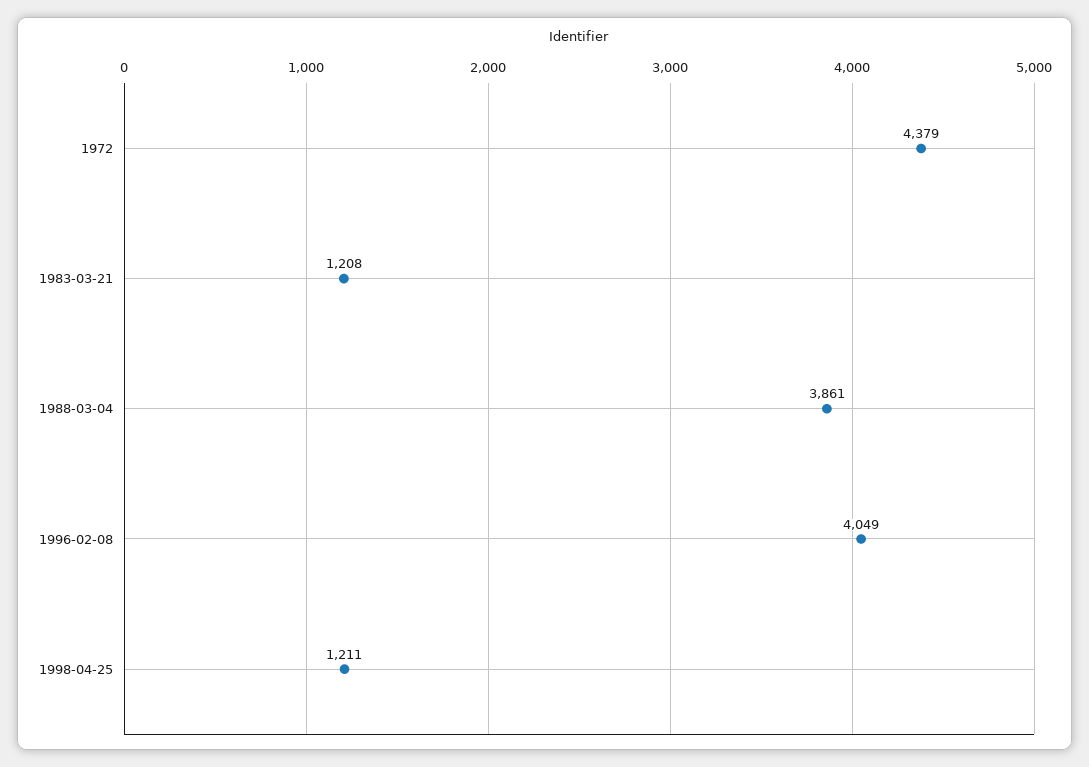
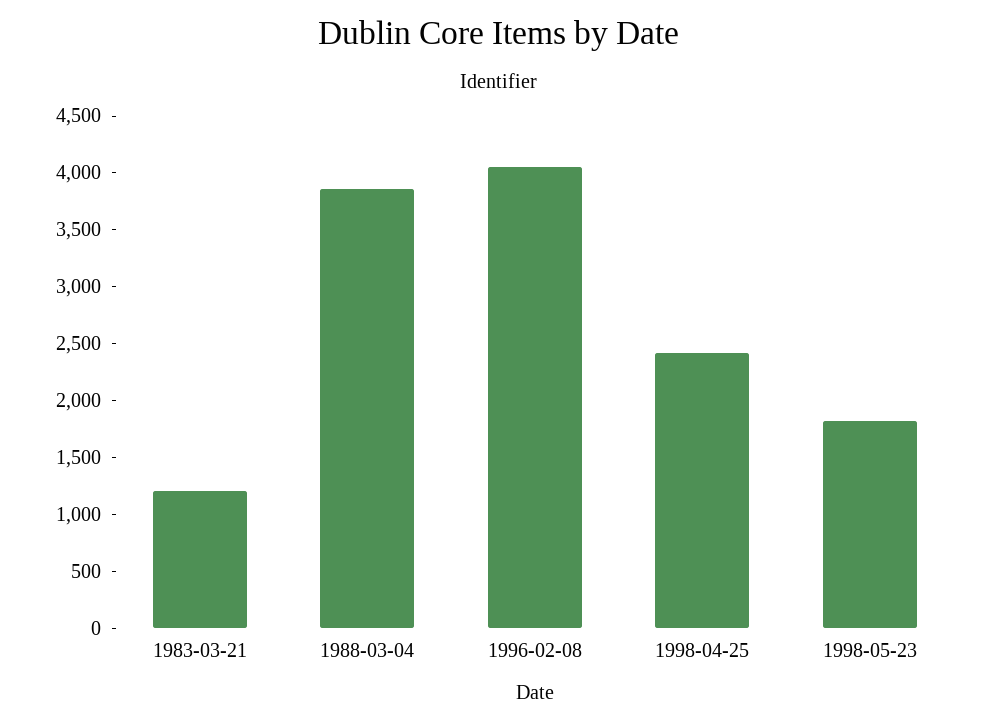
1972: 4379 -> none
1998-04-25: 1211 -> 2400
1998-05-23: none -> 1800

